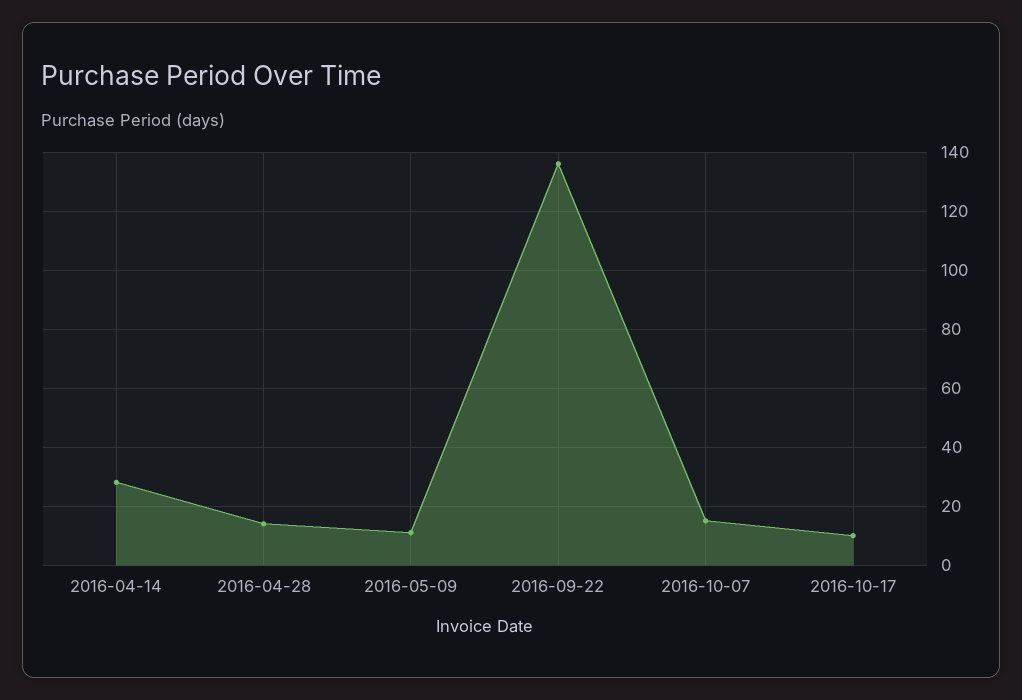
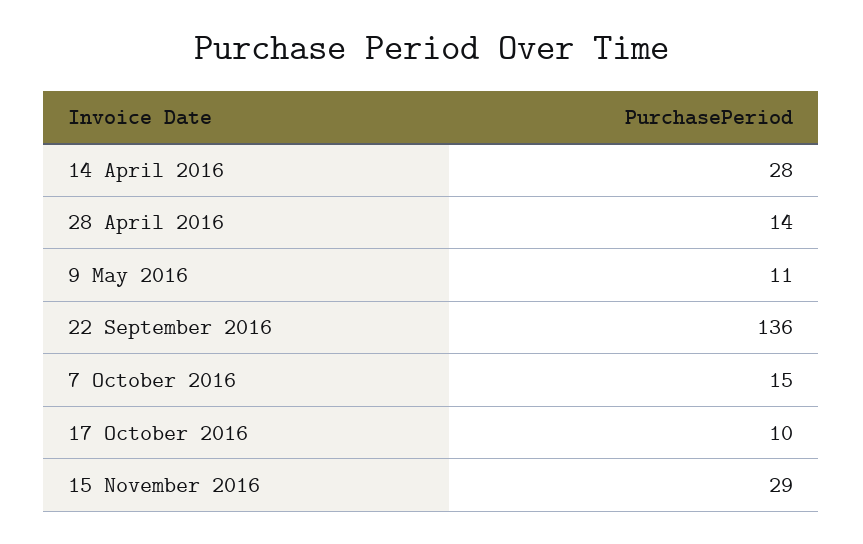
15 November 2016: none -> 29

